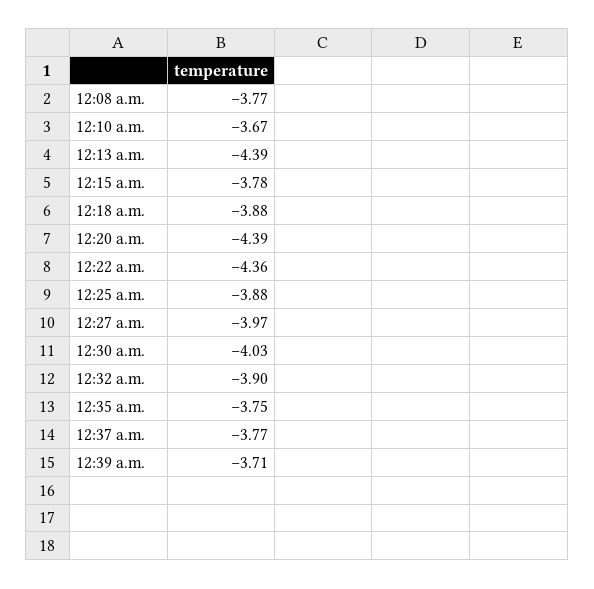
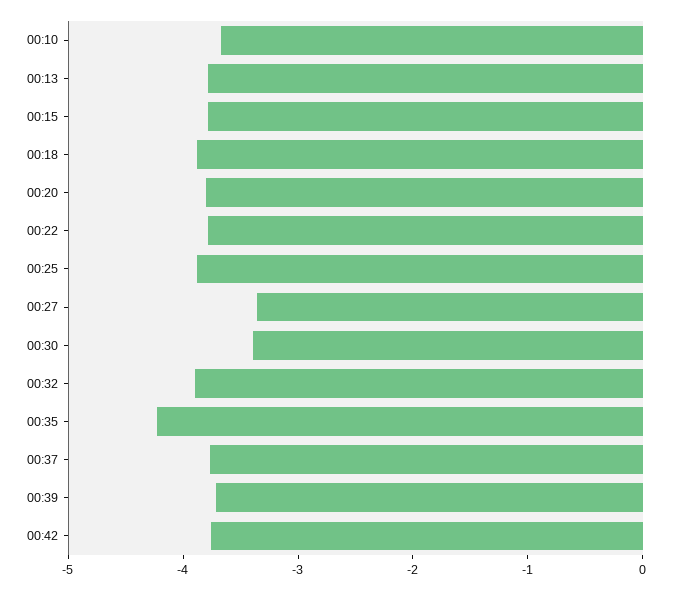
12:08 a.m.: -3.77 -> none
12:13 a.m.: -4.39 -> -3.8
12:20 a.m.: -4.39 -> -3.8
12:22 a.m.: -4.36 -> -3.8
12:27 a.m.: -3.97 -> -3.4
12:30 a.m.: -4.03 -> -3.4
12:35 a.m.: -3.75 -> -4.2
00:42: none -> -3.8

